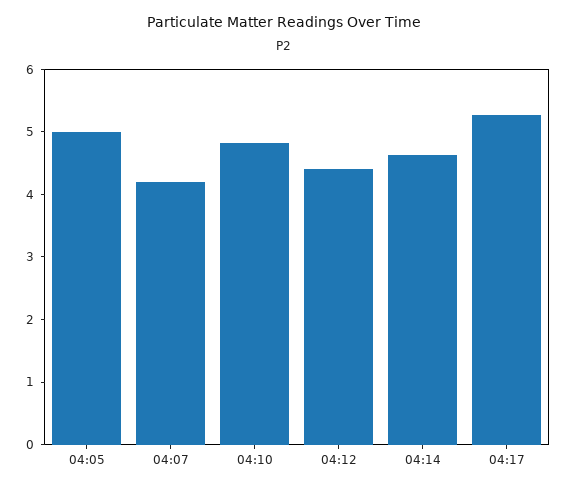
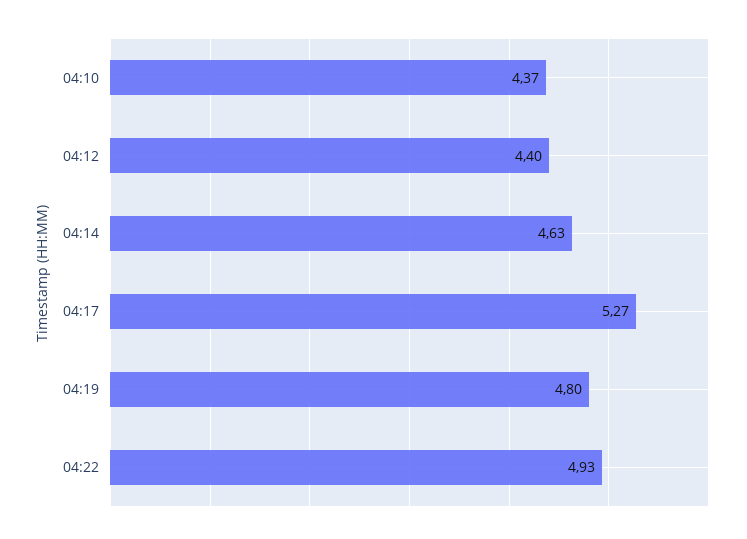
04:05: 5 -> none
04:07: 4.2 -> none
04:10: 4.8 -> 4.37
04:19: none -> 4.8
04:22: none -> 4.93

